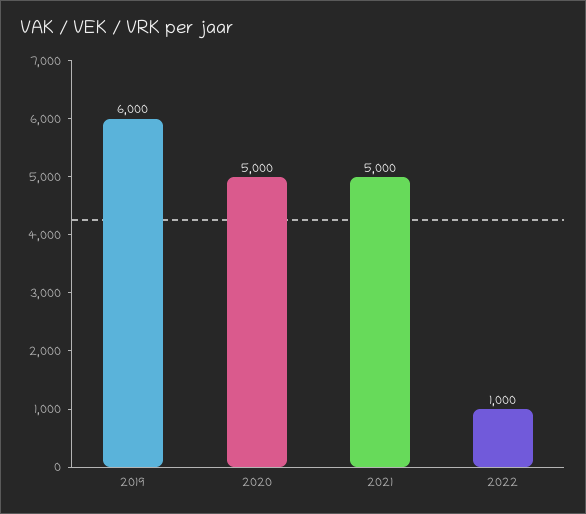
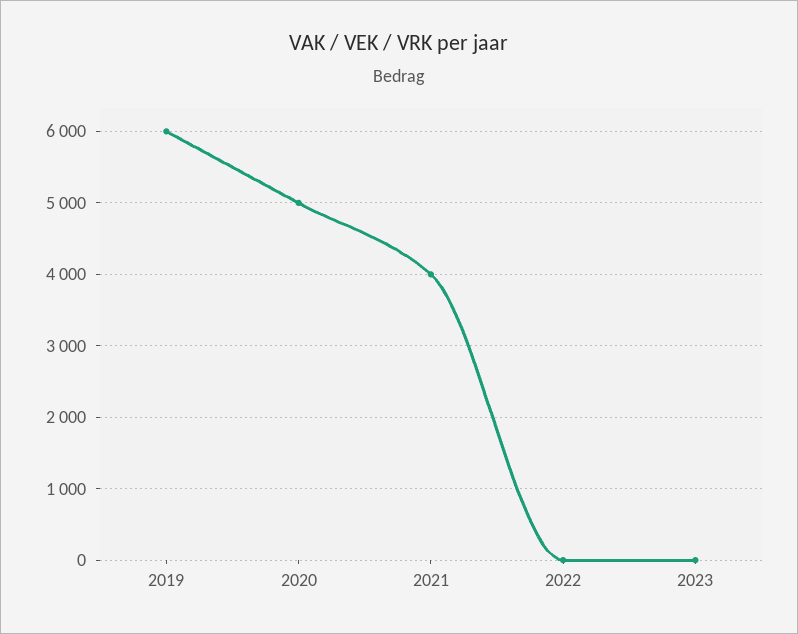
2021: 5000 -> 4000
2022: 1000 -> 0
2023: none -> 0

